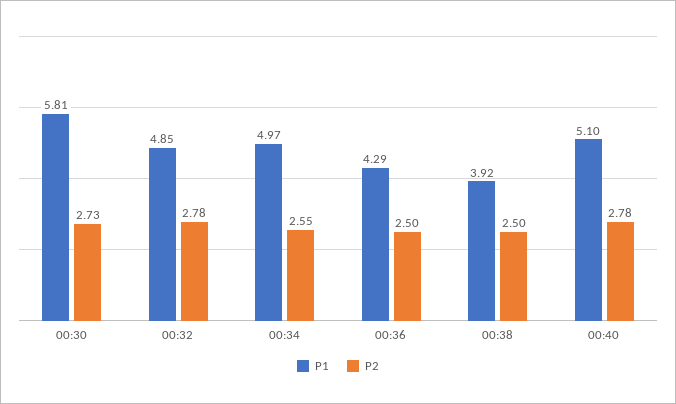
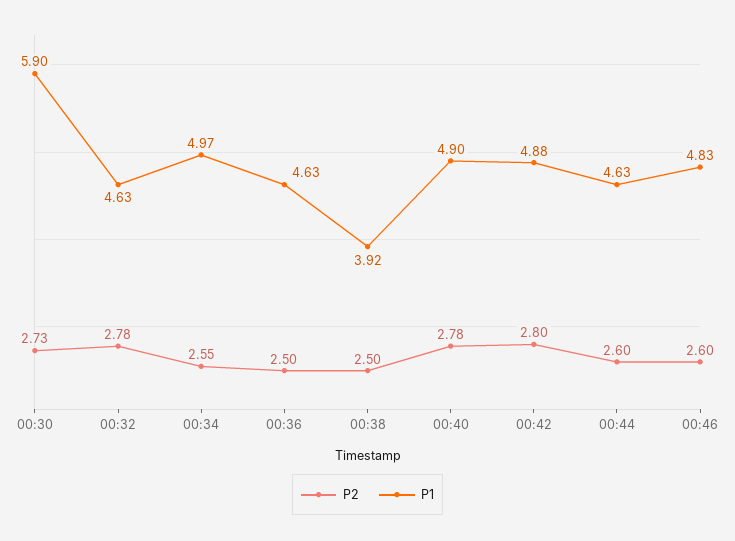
P1, 00:30: 5.81 -> 5.9
P1, 00:32: 4.85 -> 4.63
P1, 00:36: 4.29 -> 4.63
P1, 00:40: 5.1 -> 4.9
P2, 00:42: none -> 2.8
P1, 00:42: none -> 4.88
P2, 00:44: none -> 2.6
P1, 00:44: none -> 4.63
P2, 00:46: none -> 2.6
P1, 00:46: none -> 4.83

